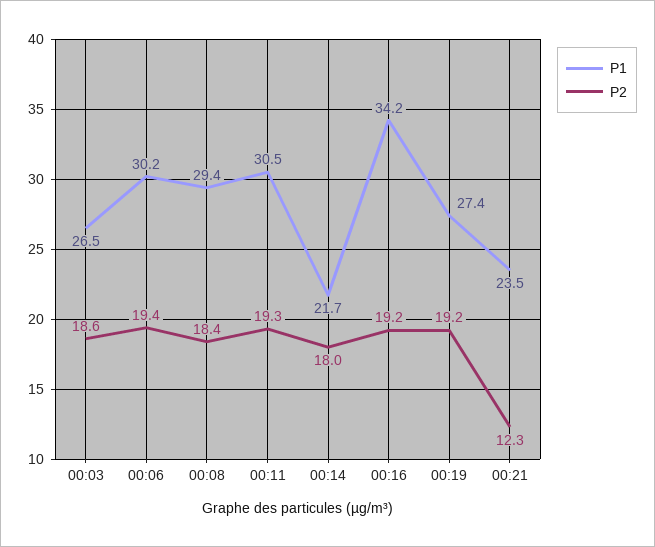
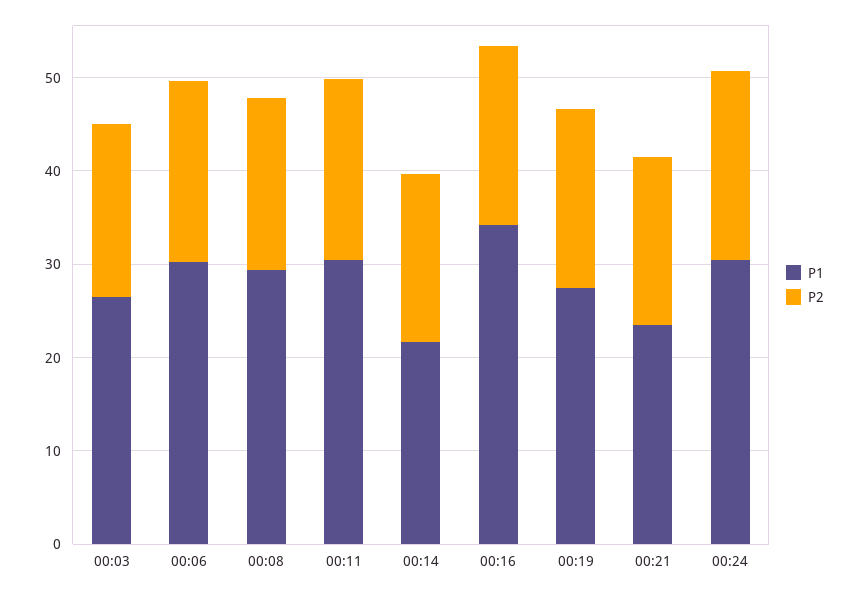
P2, 00:21: 12.3 -> 18
P1, 00:24: none -> 30
P2, 00:24: none -> 20

